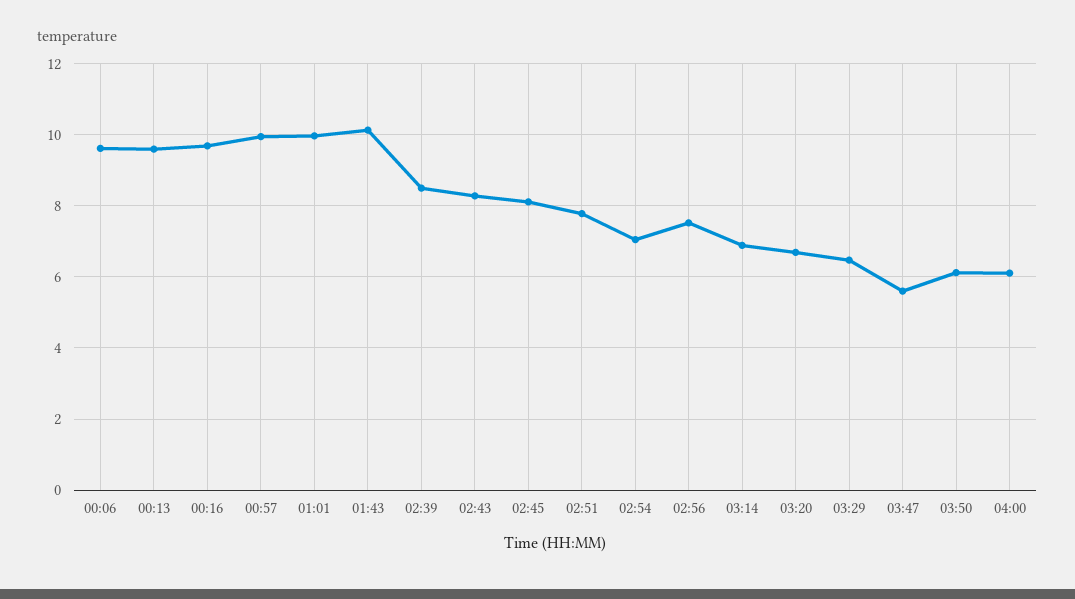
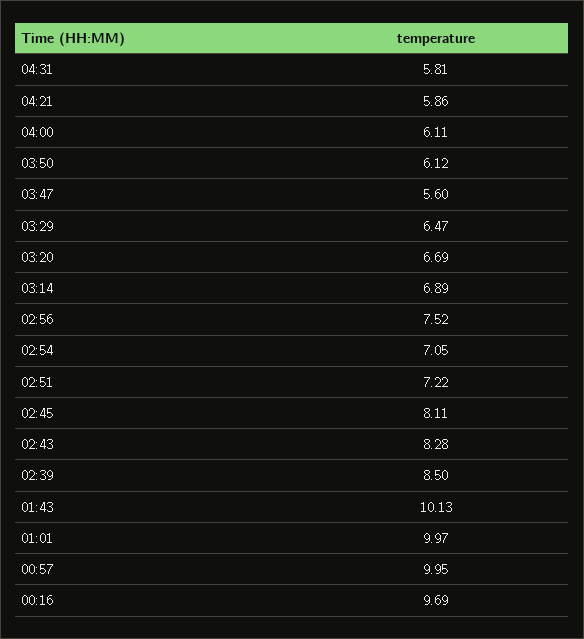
00:06: 9.6 -> none
00:13: 9.6 -> none
02:51: 7.8 -> 7.22
04:31: none -> 5.81
04:21: none -> 5.86

